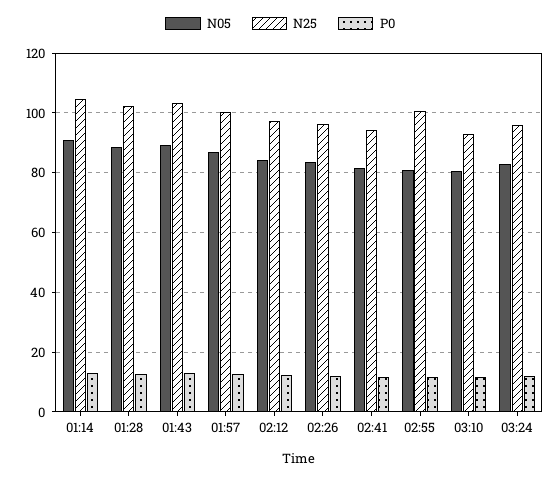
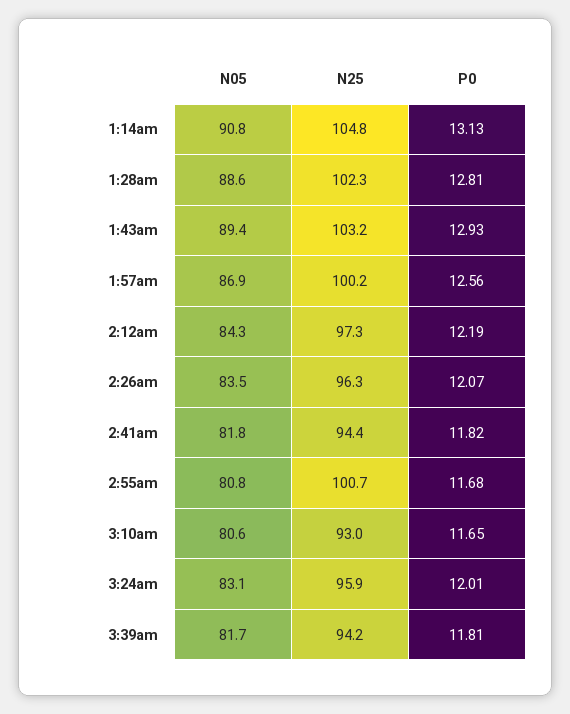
N05, 3:39am: none -> 81.7
N25, 3:39am: none -> 94.2
P0, 3:39am: none -> 11.81

